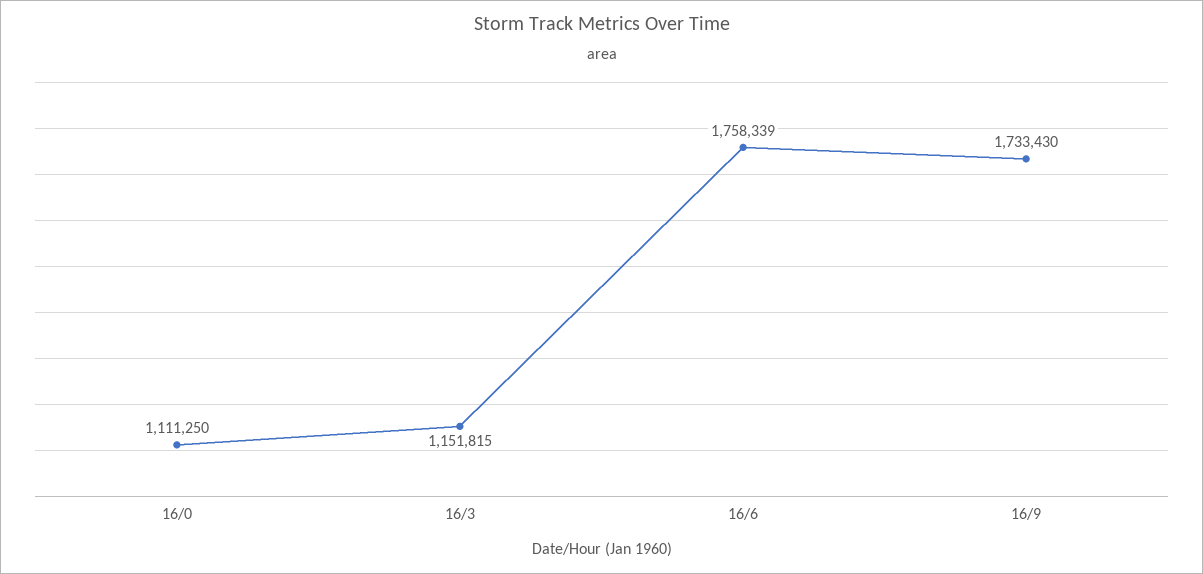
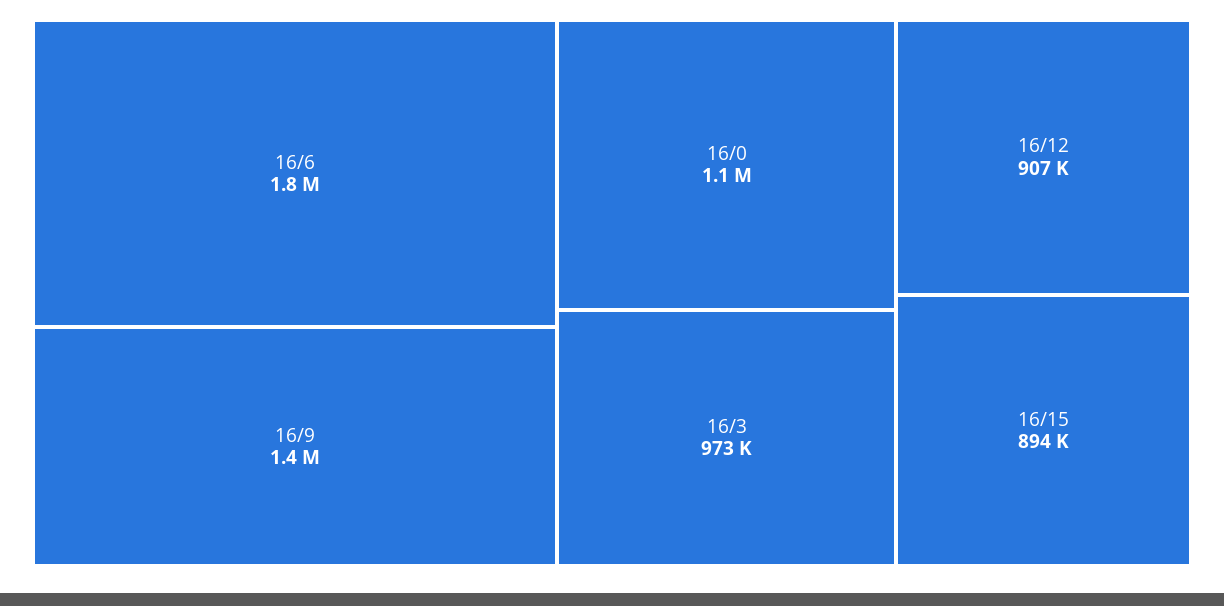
16/3: 1151815 -> 973000
16/9: 1733430 -> 1400000
16/12: none -> 907000
16/15: none -> 894000

